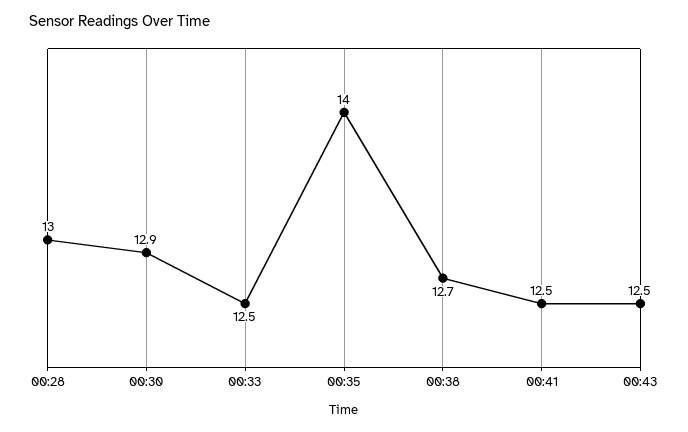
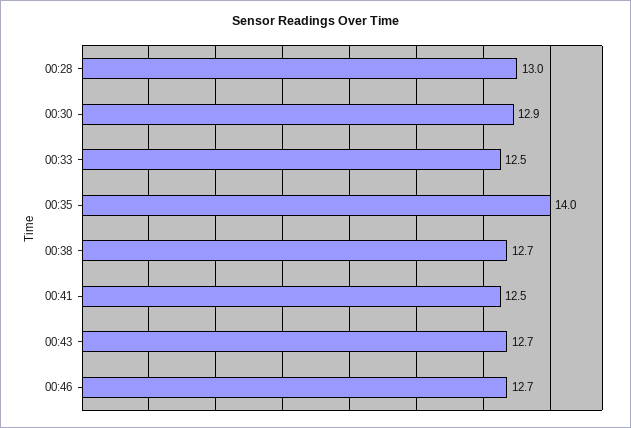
00:43: 12.5 -> 12.7
00:46: none -> 12.7

